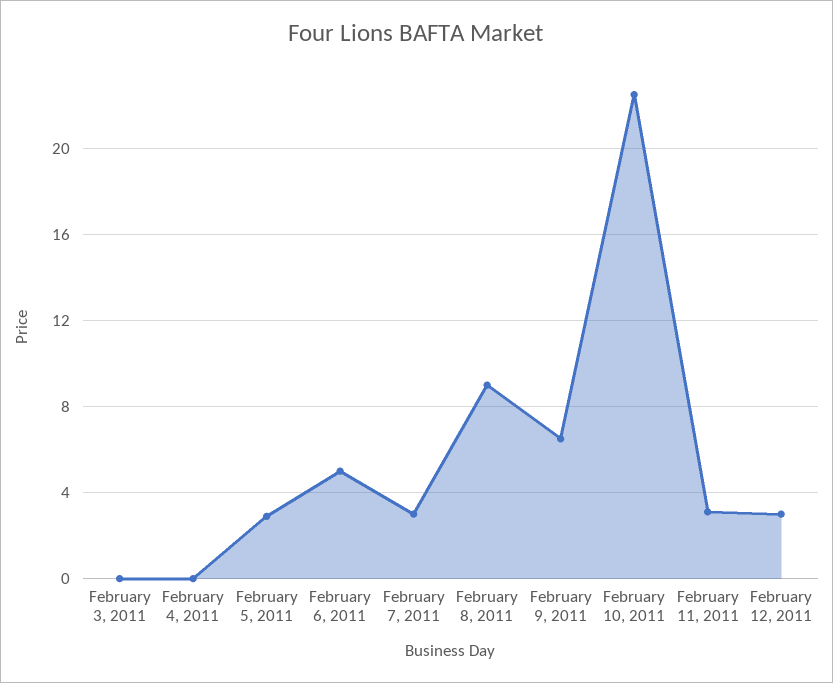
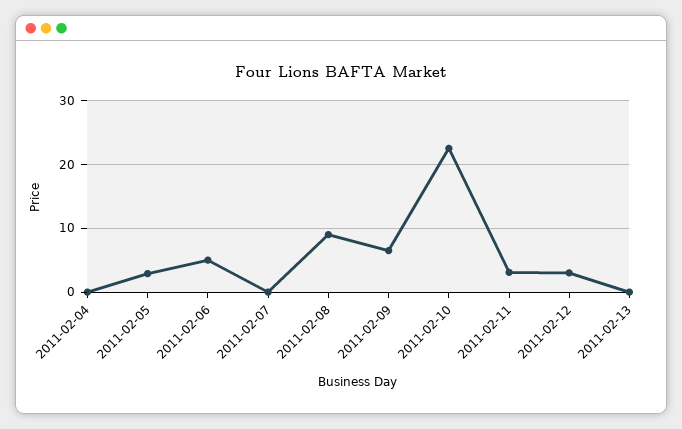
February 3, 2011: 0 -> none
February 7, 2011: 3 -> 0
2011-02-13: none -> 0

